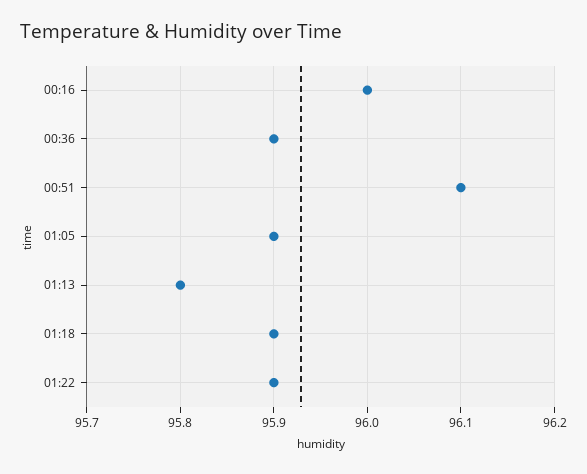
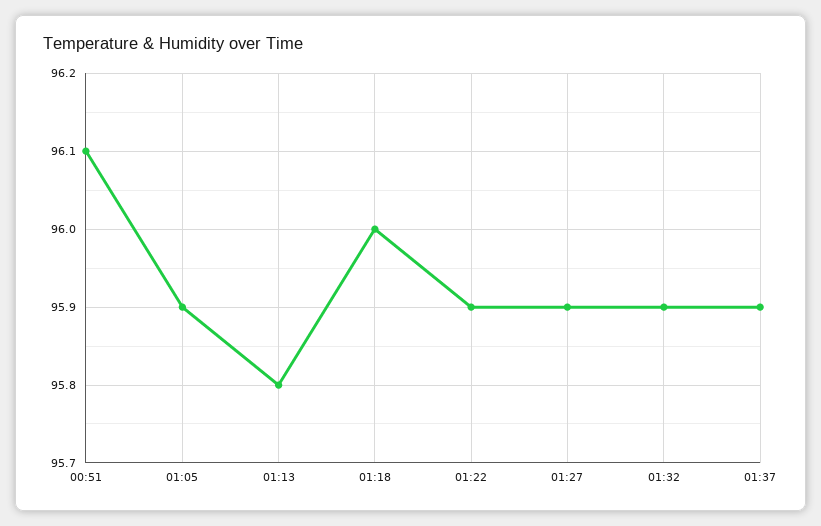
00:16: 96 -> none
00:36: 95.9 -> none
01:18: 95.9 -> 96
01:27: none -> 95.9
01:32: none -> 95.9
01:37: none -> 95.9

